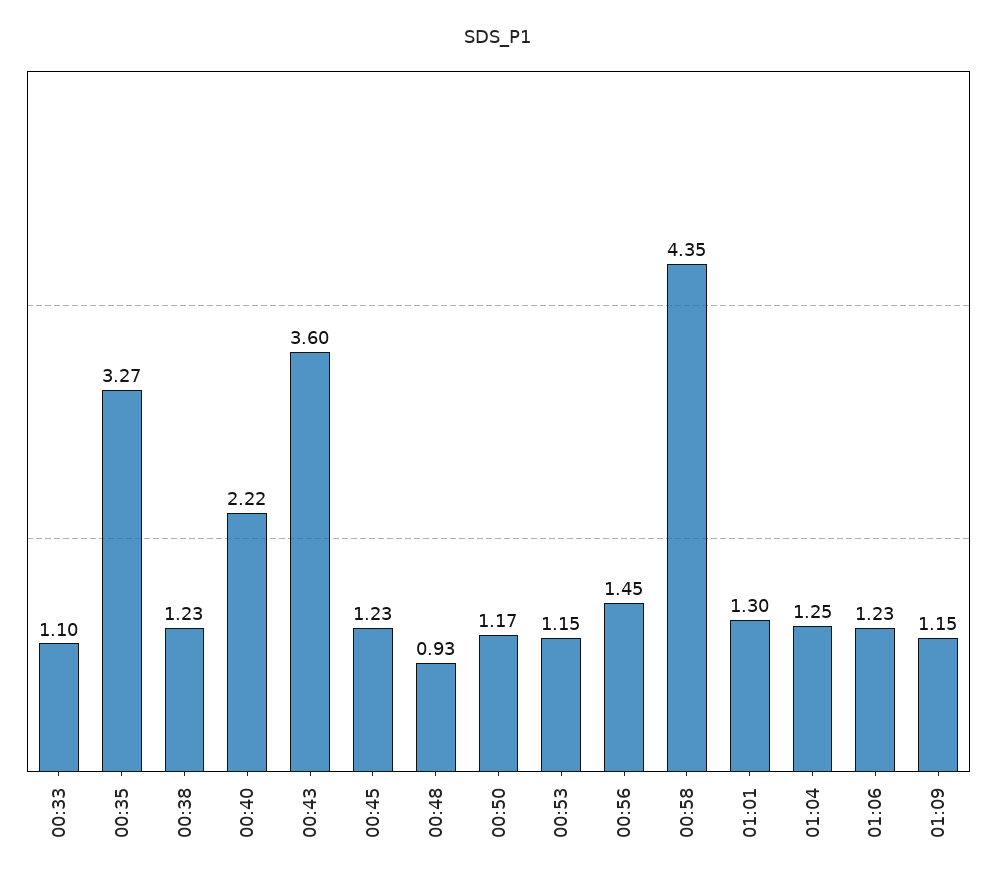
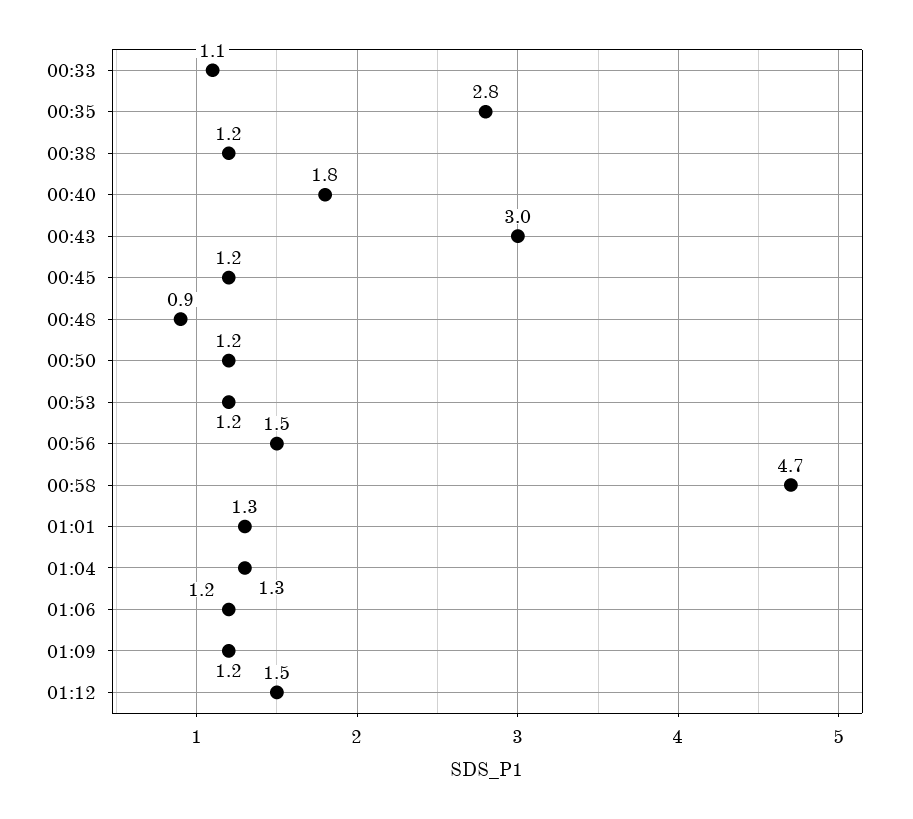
00:35: 3.27 -> 2.8
00:40: 2.22 -> 1.8
00:43: 3.6 -> 3
00:58: 4.35 -> 4.7
01:12: none -> 1.5

